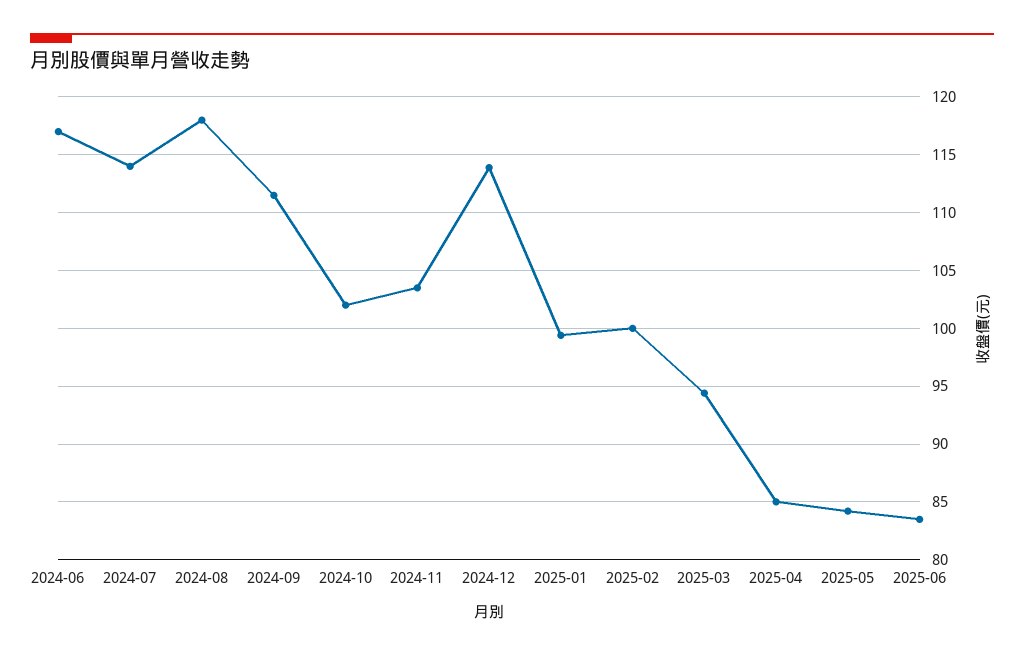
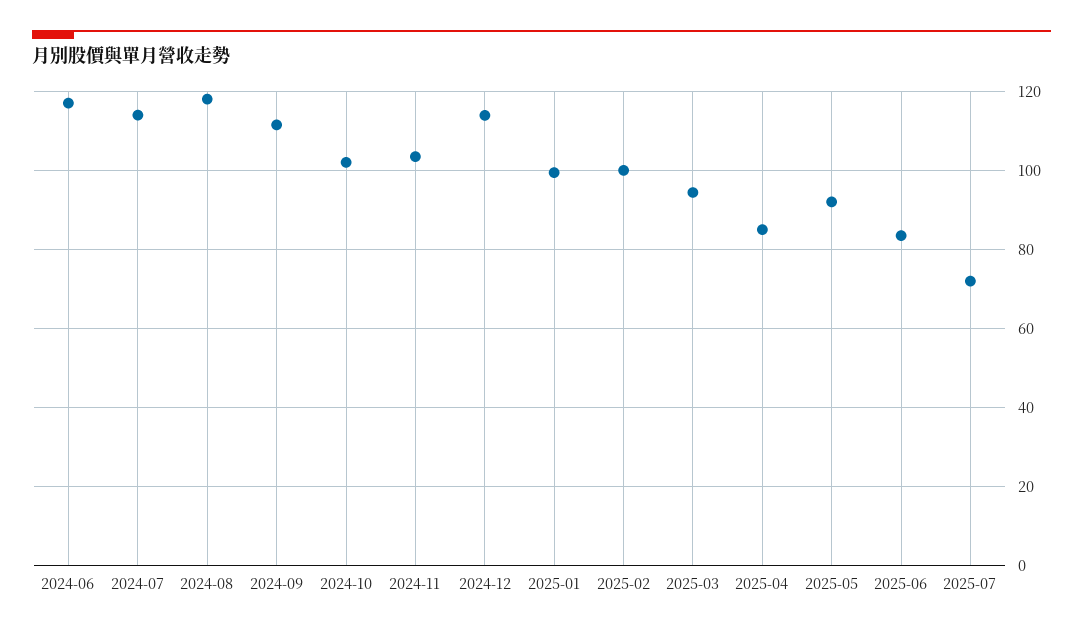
2025-05: 84 -> 92
2025-07: none -> 72

